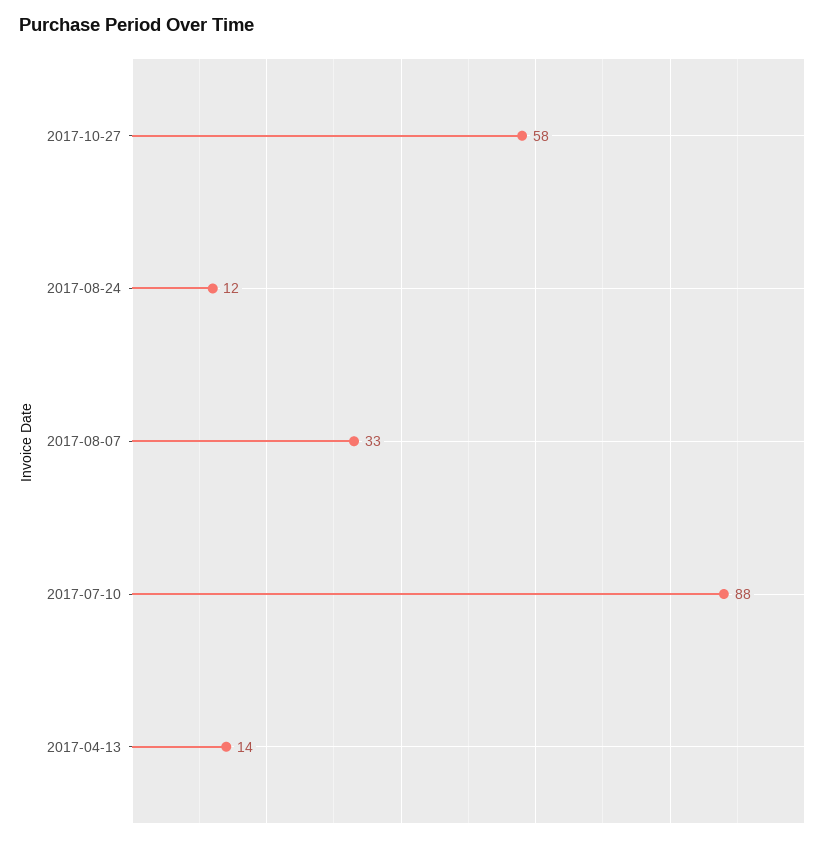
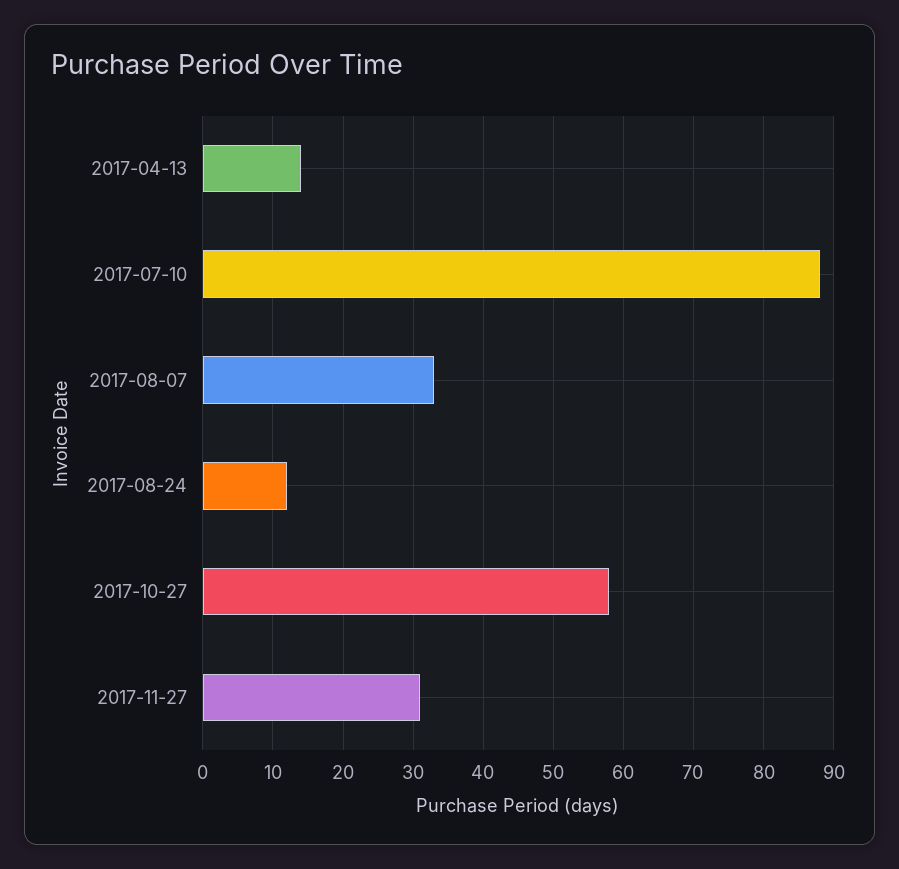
2017-11-27: none -> 31

